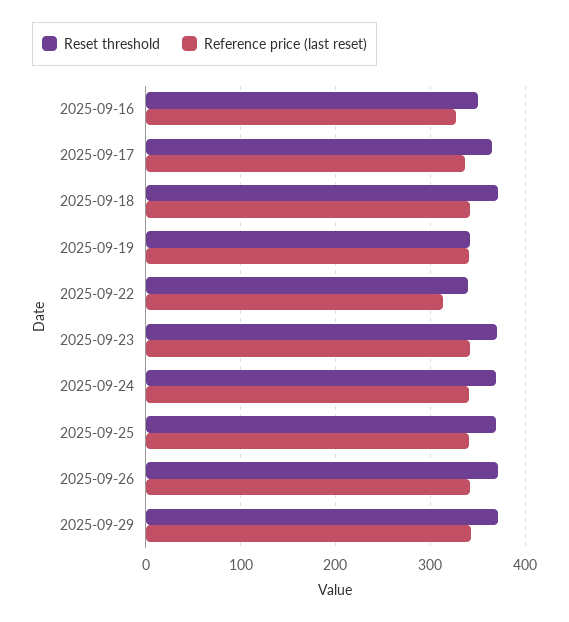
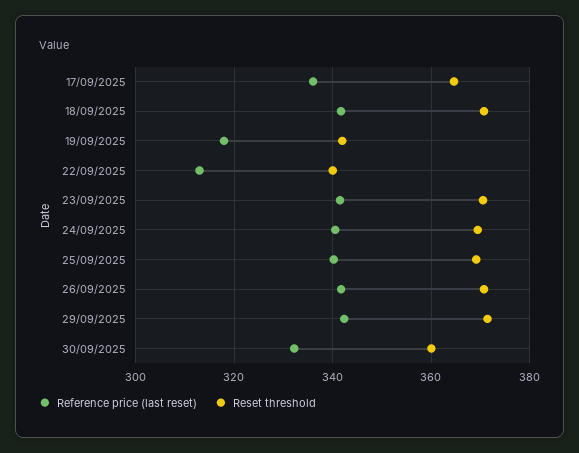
Reset threshold, 2025-09-16: 350 -> none
Reference price (last reset), 2025-09-16: 330 -> none
Reference price (last reset), 2025-09-19: 340 -> 318
Reference price (last reset), 30/09/2025: none -> 332
Reset threshold, 30/09/2025: none -> 360

